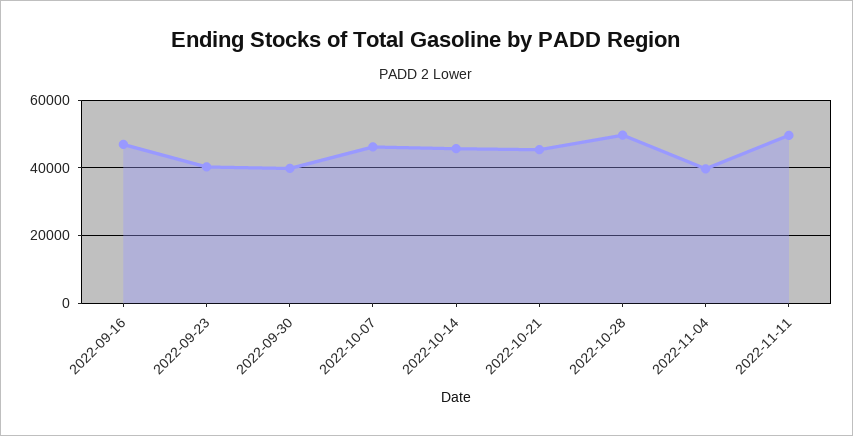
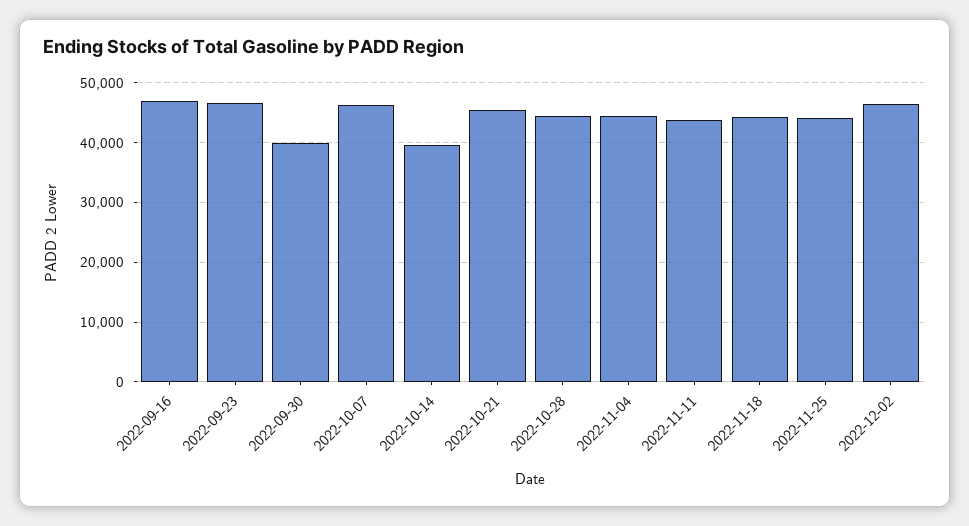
2022-09-23: 40000 -> 46000
2022-10-14: 46000 -> 40000
2022-10-28: 50000 -> 44000
2022-11-04: 40000 -> 44000
2022-11-11: 50000 -> 44000
2022-11-18: none -> 44000
2022-11-25: none -> 44000
2022-12-02: none -> 46000

